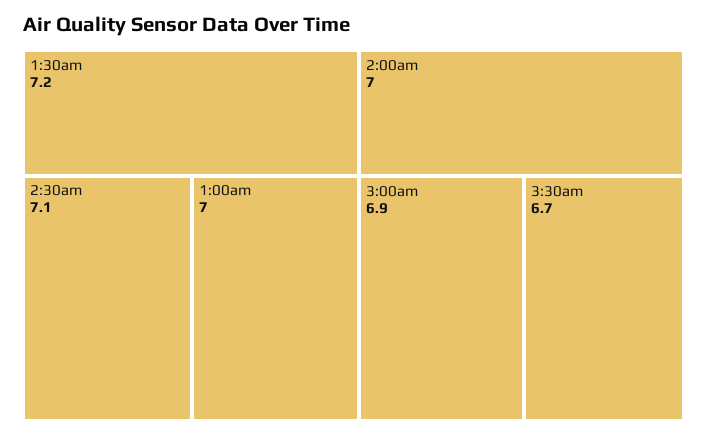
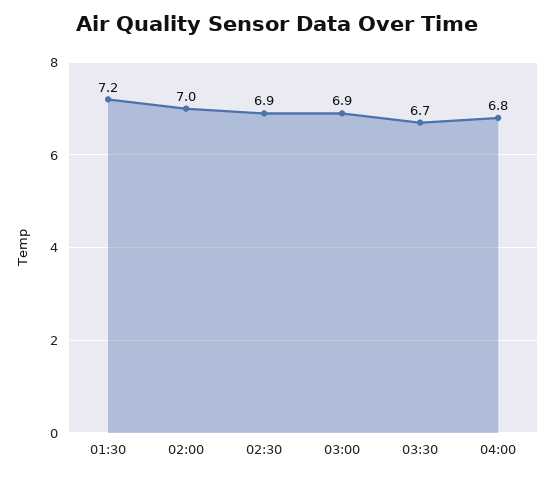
2:30am: 7.1 -> 6.9
1:00am: 7 -> none
04:00: none -> 6.8

